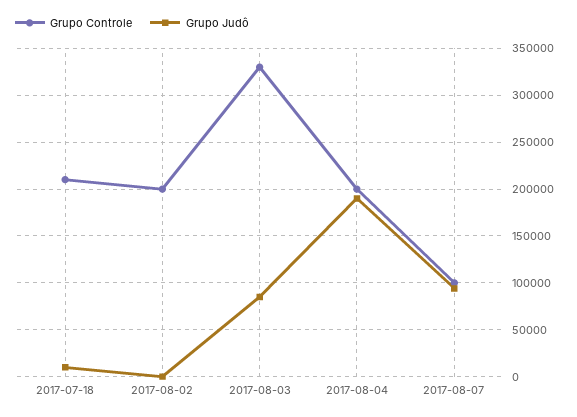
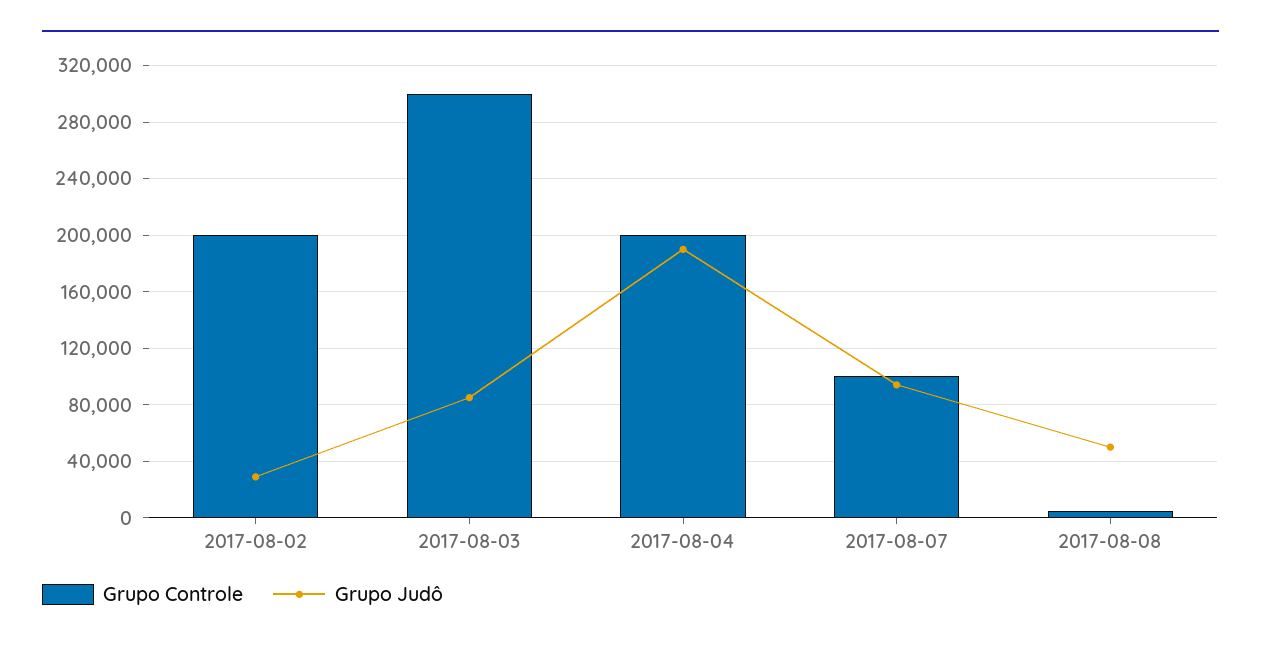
Grupo Controle, 2017-07-18: 210000 -> none
Grupo Judô, 2017-07-18: 10000 -> none
Grupo Judô, 2017-08-02: 0 -> 30000
Grupo Controle, 2017-08-03: 330000 -> 300000
Grupo Controle, 2017-08-08: none -> 5000
Grupo Judô, 2017-08-08: none -> 50000

